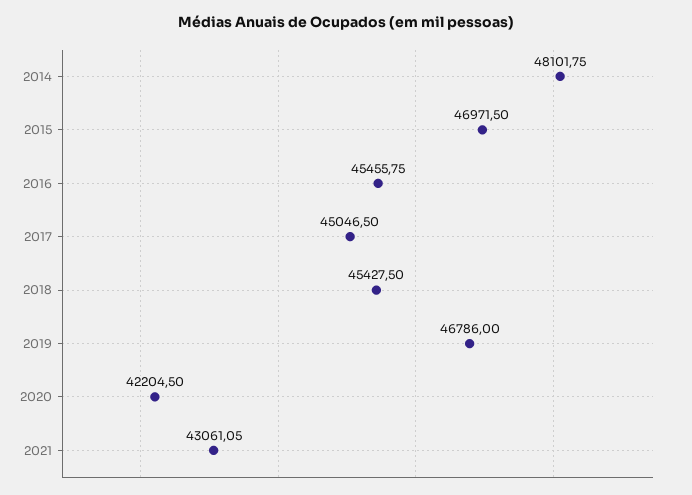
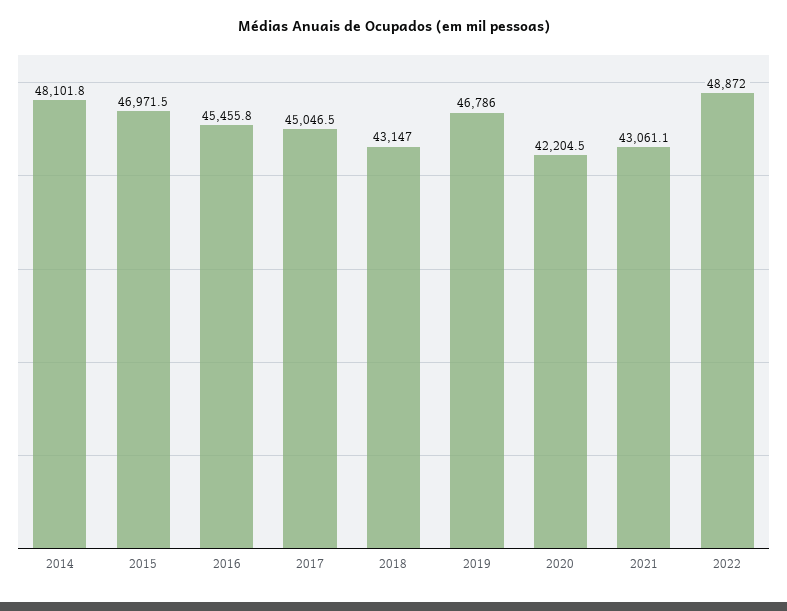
2018: 45427.5 -> 43147
2022: none -> 48872

